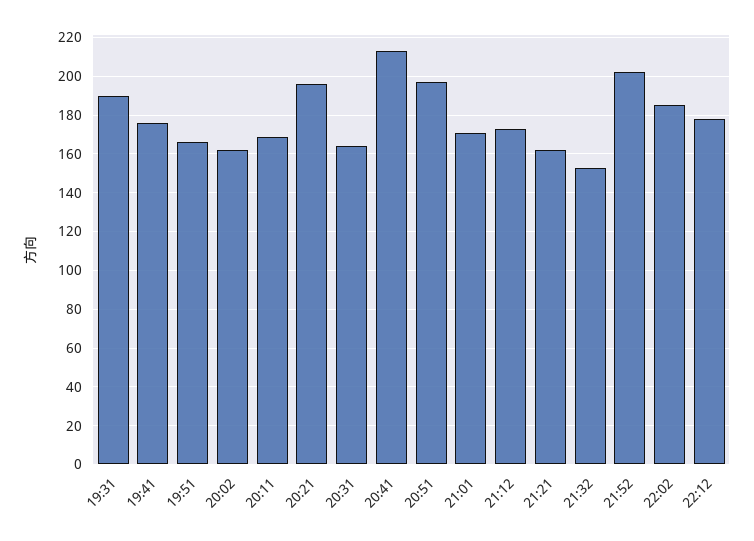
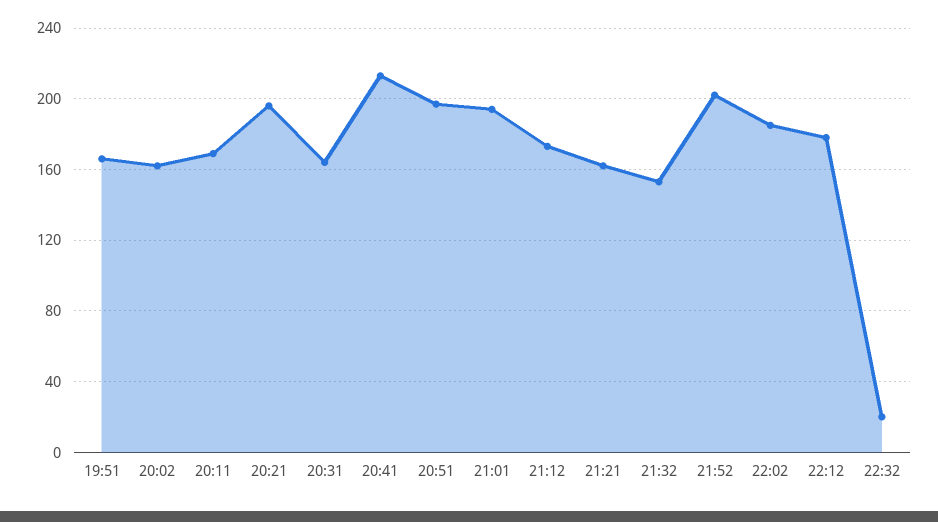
19:31: 190 -> none
19:41: 175 -> none
21:01: 170 -> 195
22:32: none -> 20

